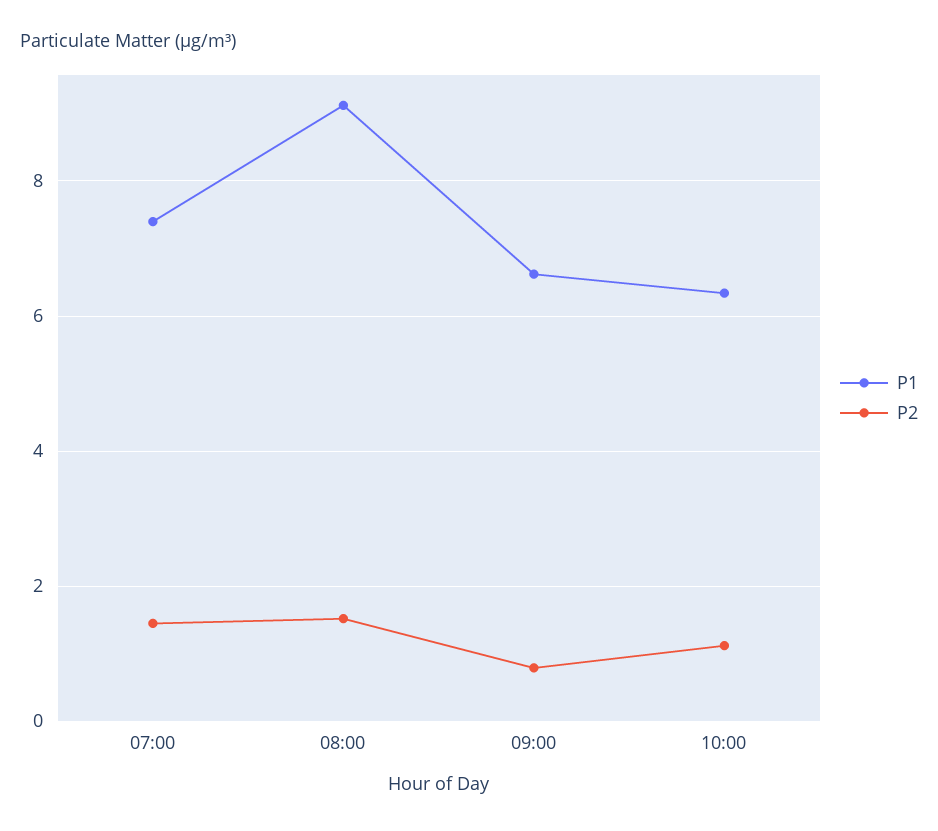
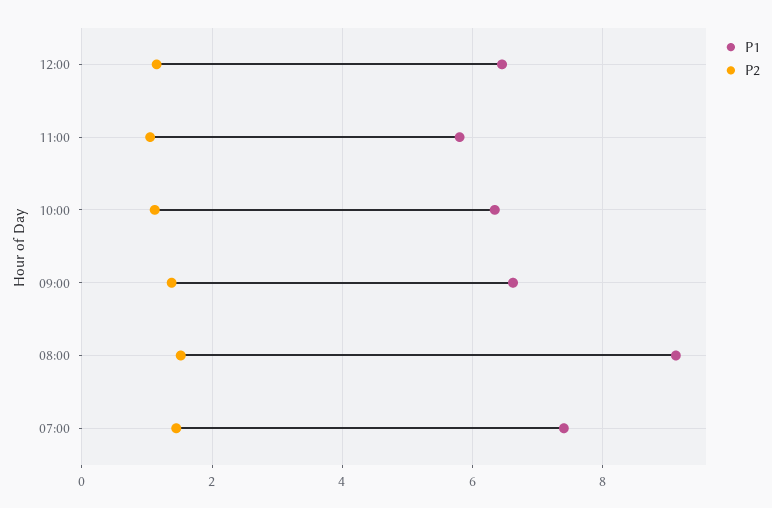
P2, 09:00: 0.8 -> 1.4
P1, 12:00: none -> 6.4
P2, 12:00: none -> 1.2
P1, 11:00: none -> 5.8
P2, 11:00: none -> 1

